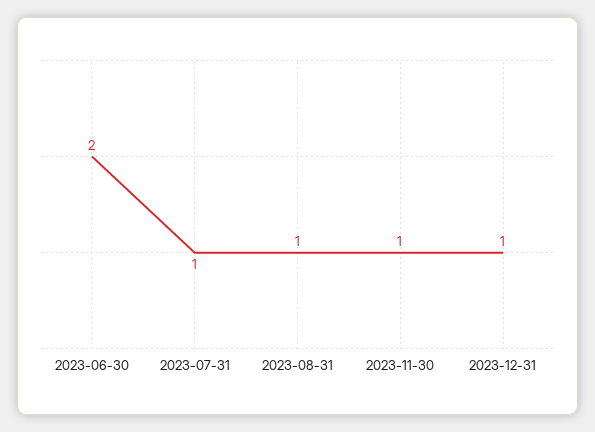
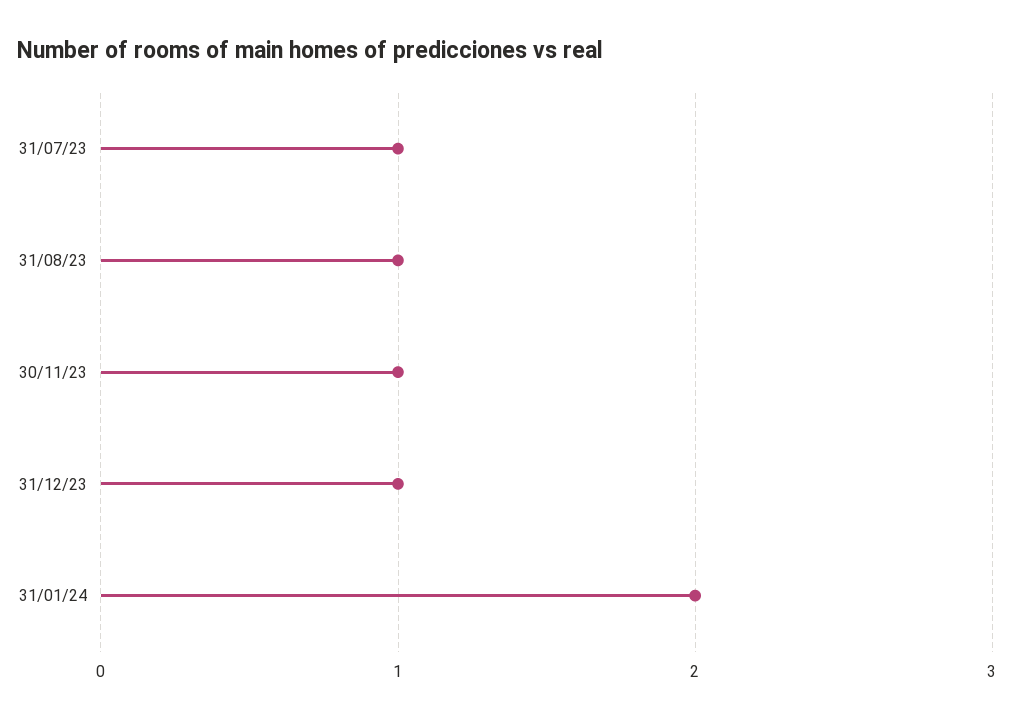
2023-06-30: 2 -> none
31/01/24: none -> 2

